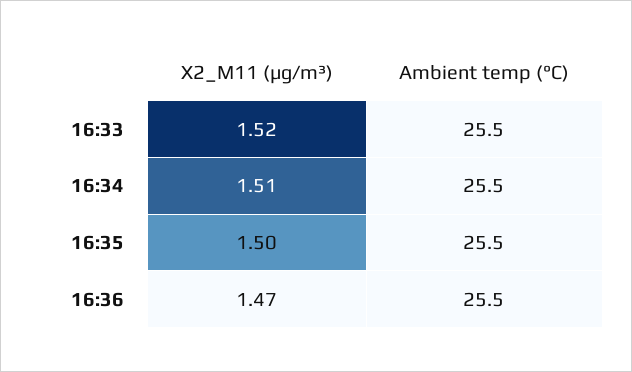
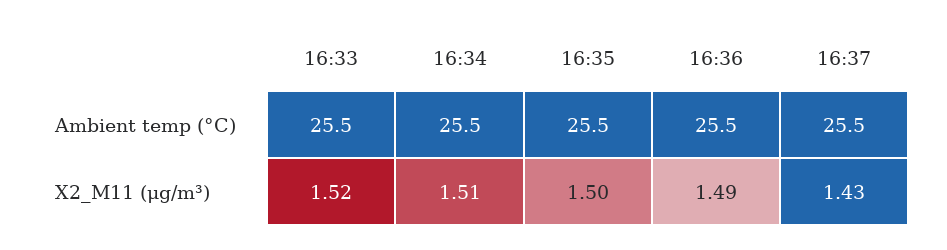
X2_M11 (μg/m³), 16:36: 1.47 -> 1.49
Ambient temp (°C), 16:37: none -> 25.5
X2_M11 (μg/m³), 16:37: none -> 1.43

